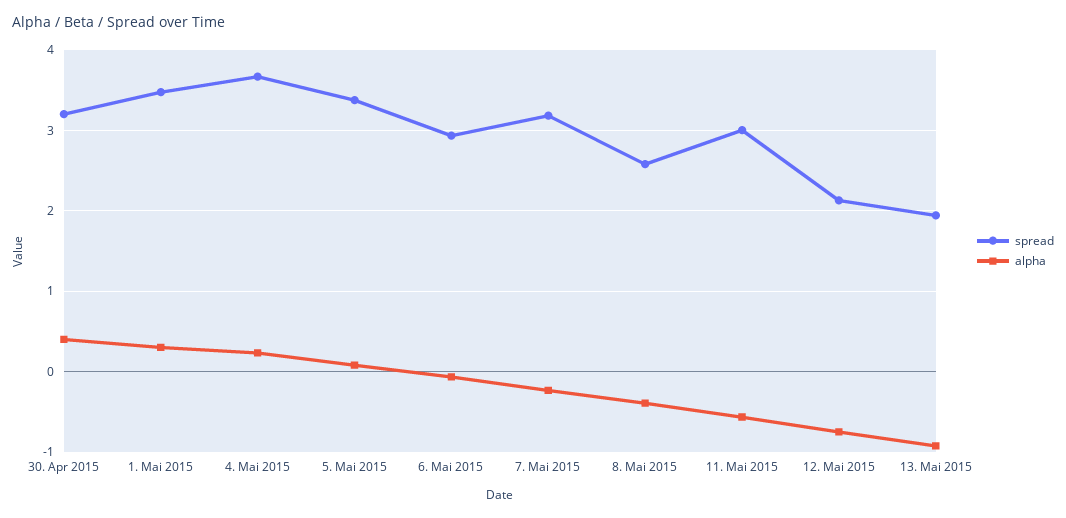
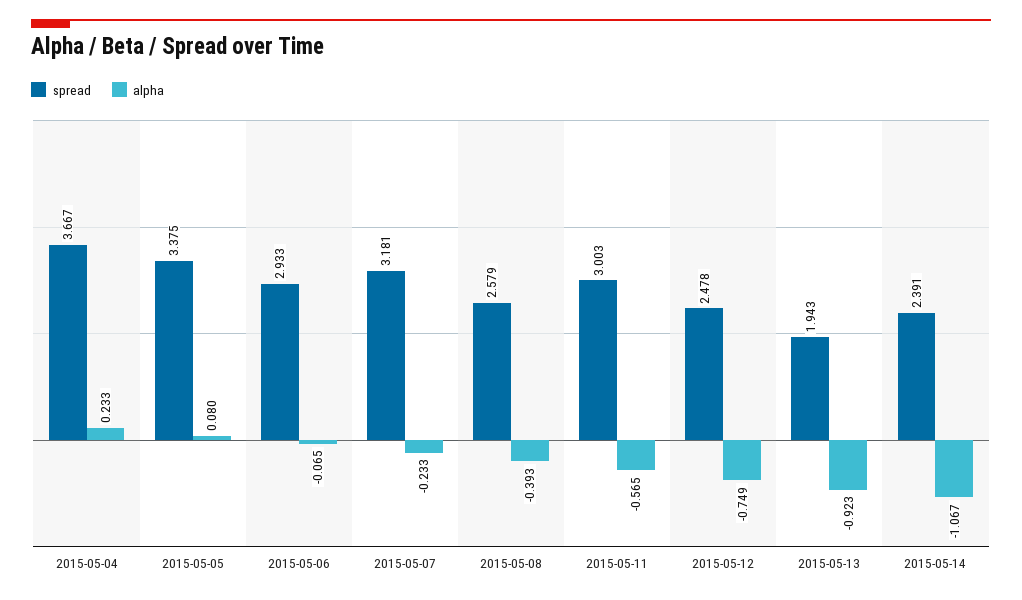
spread, 30. Apr 2015: 3.2 -> none
alpha, 30. Apr 2015: 0.4 -> none
spread, 1. Mai 2015: 3.5 -> none
alpha, 1. Mai 2015: 0.3 -> none
spread, 12. Mai 2015: 2.1 -> 2.478
spread, 2015-05-14: none -> 2.391
alpha, 2015-05-14: none -> -1.067

